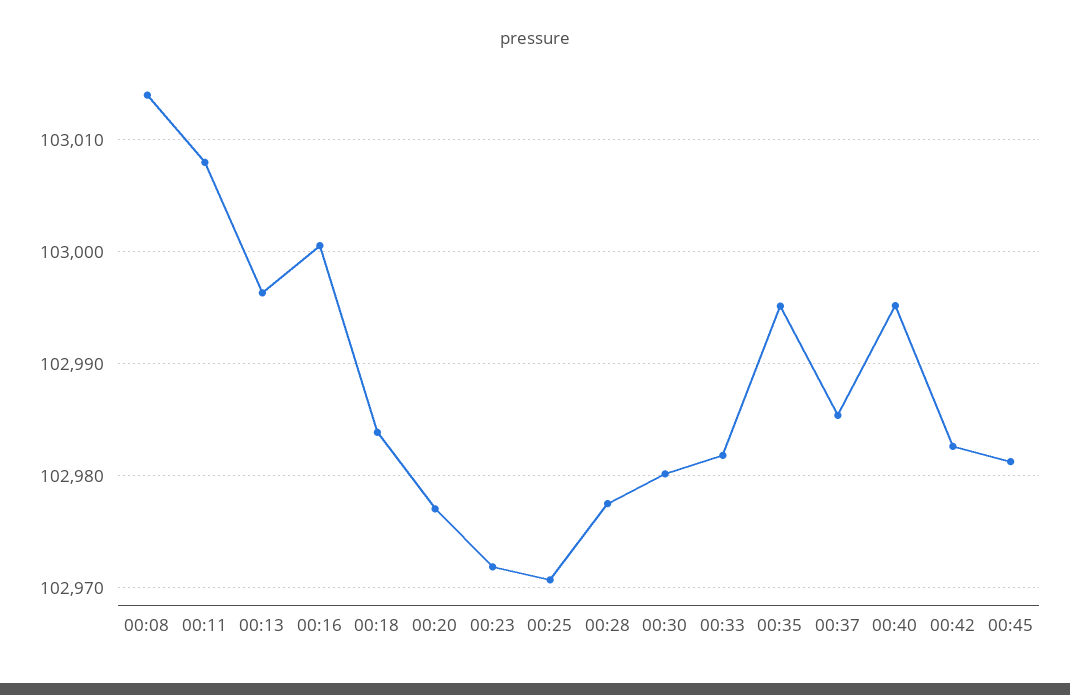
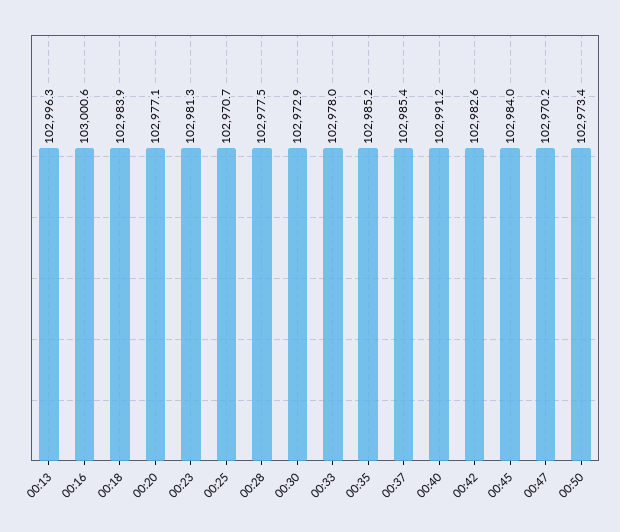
00:08: 103014 -> none
00:11: 103008 -> none
00:23: 102972 -> 102981.3
00:30: 102980 -> 102972.9
00:33: 102982 -> 102978
00:35: 102995 -> 102985.2
00:40: 102995 -> 102991.2
00:45: 102981 -> 102984
00:47: none -> 102970.2
00:50: none -> 102973.4

